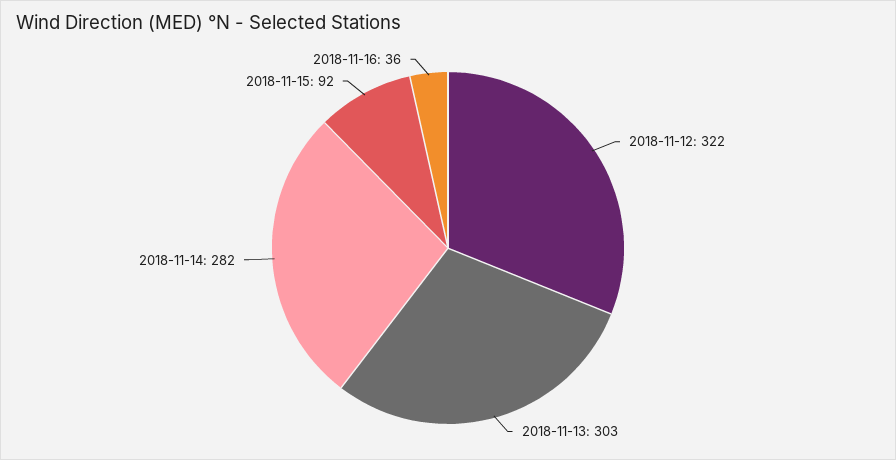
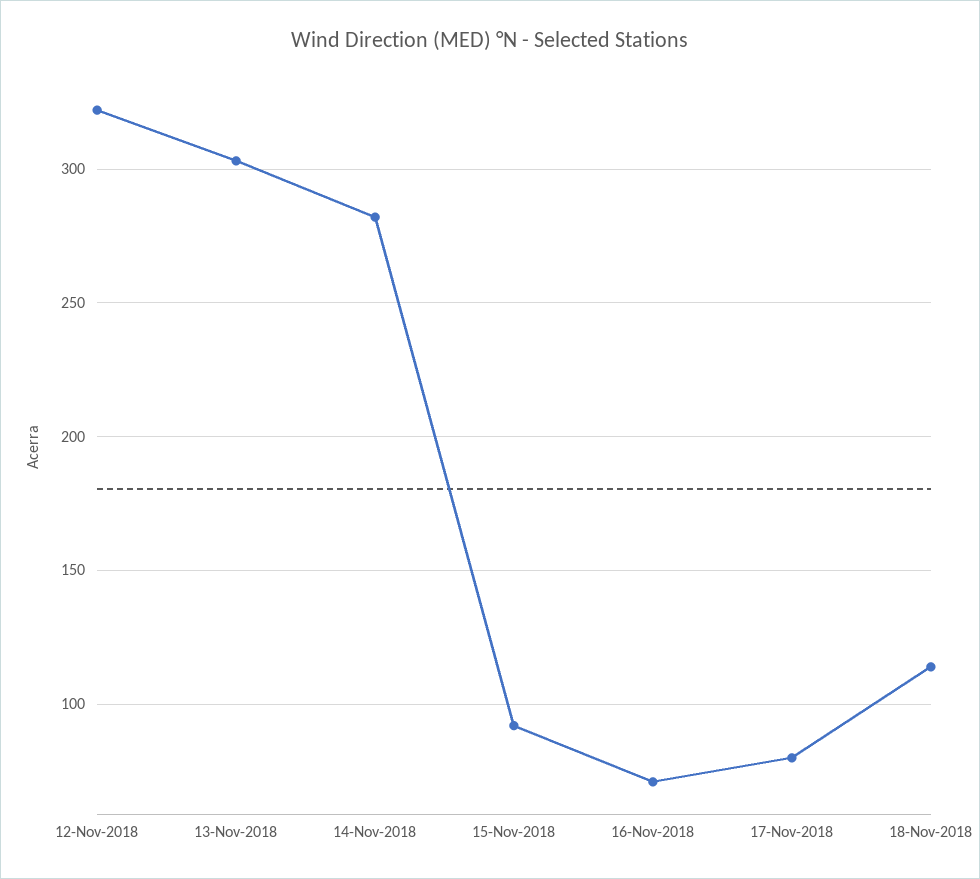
2018-11-16: 36 -> 70
17-Nov-2018: none -> 80
18-Nov-2018: none -> 115

